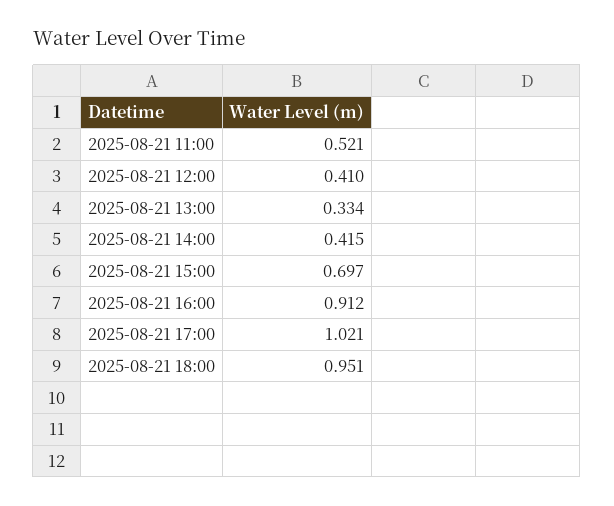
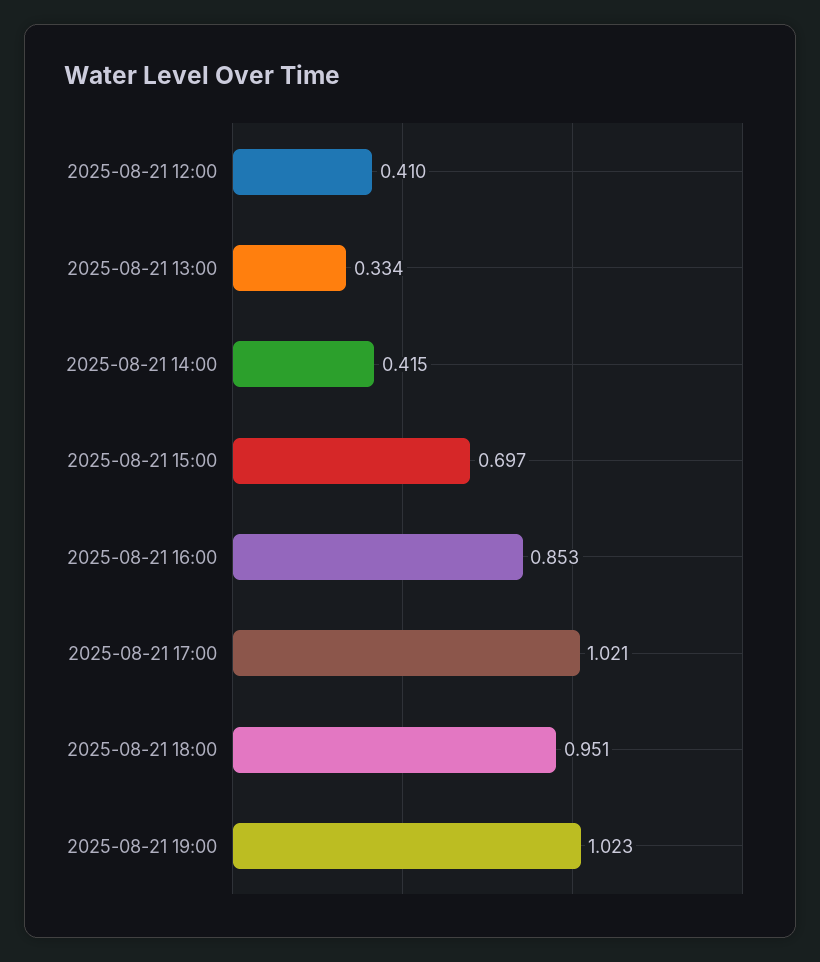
2025-08-21 11:00: 0.521 -> none
2025-08-21 16:00: 0.912 -> 0.853
2025-08-21 19:00: none -> 1.023

